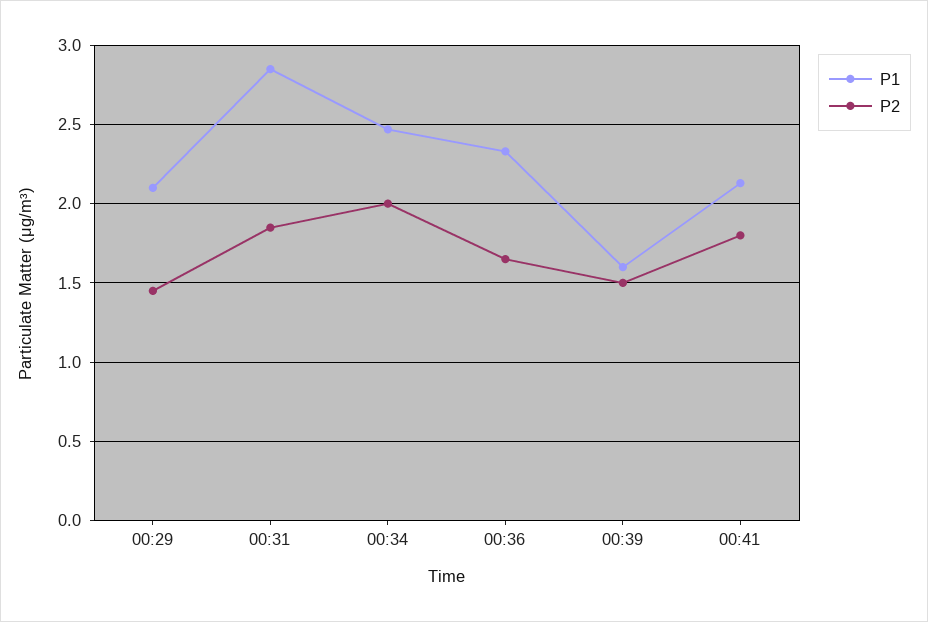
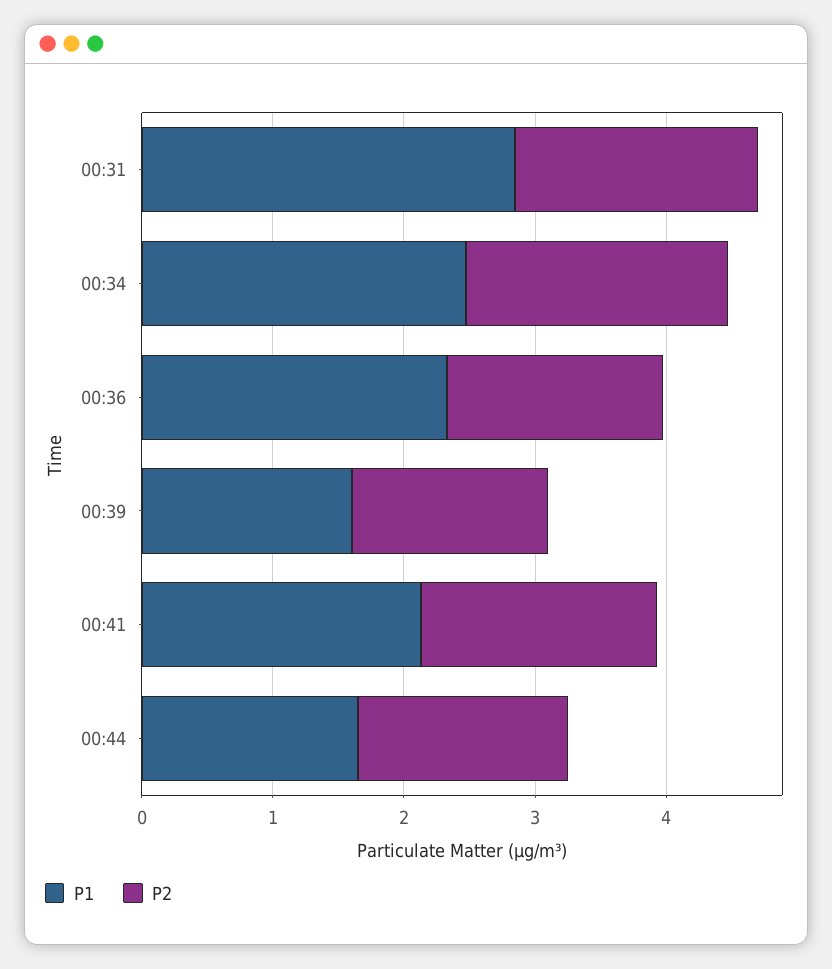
P1, 00:29: 2.1 -> none
P2, 00:29: 1.45 -> none
P1, 00:44: none -> 1.6
P2, 00:44: none -> 1.6

